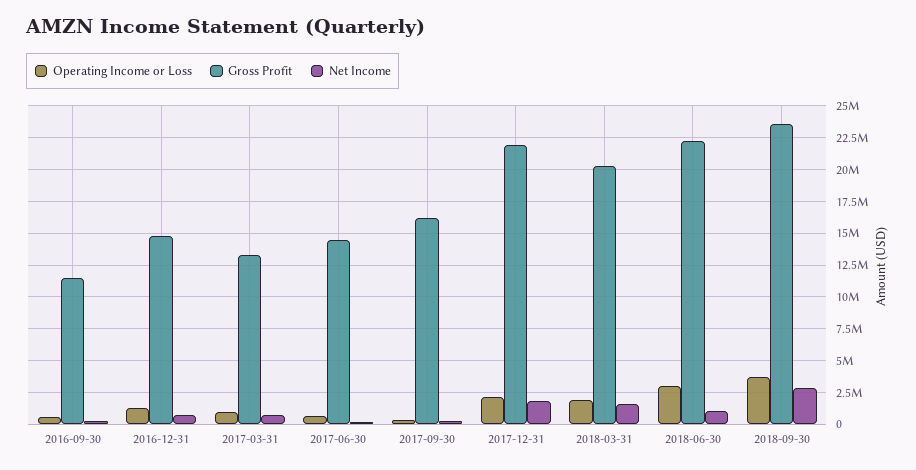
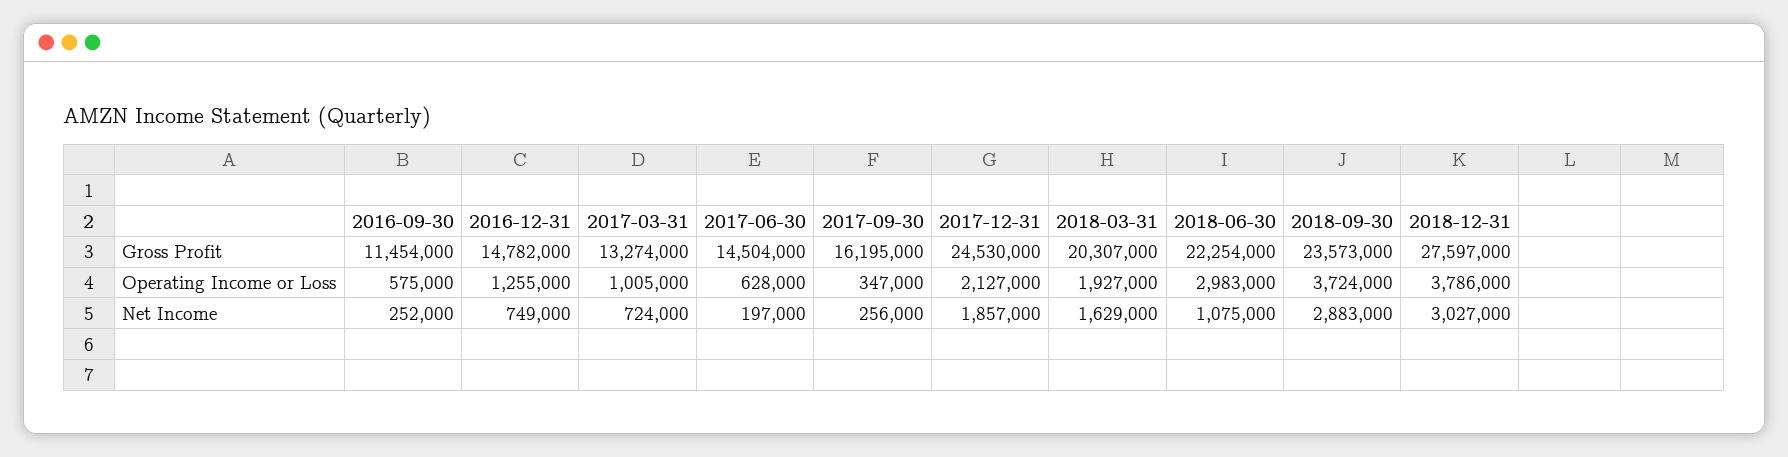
Gross Profit, 2017-12-31: 22000000 -> 24530000
Gross Profit, 2018-12-31: none -> 27597000
Operating Income or Loss, 2018-12-31: none -> 3786000
Net Income, 2018-12-31: none -> 3027000

